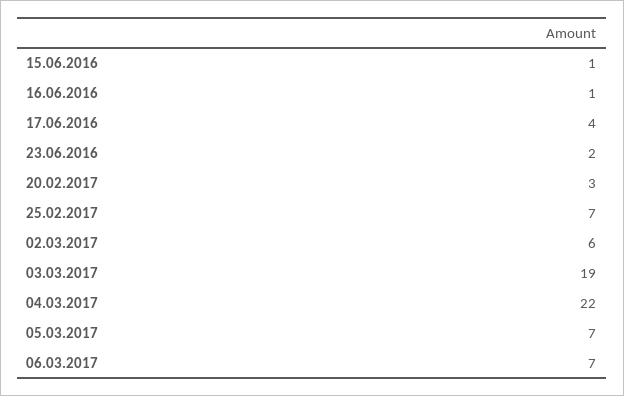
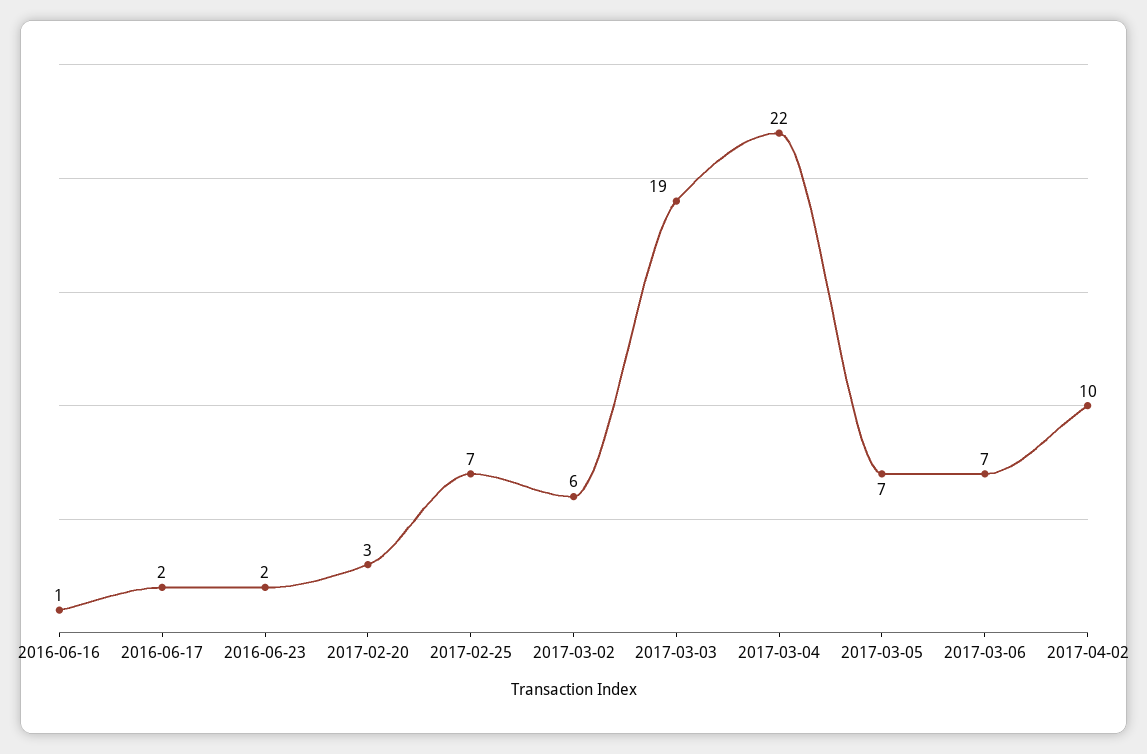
15.06.2016: 1 -> none
17.06.2016: 4 -> 2
2017-04-02: none -> 10

